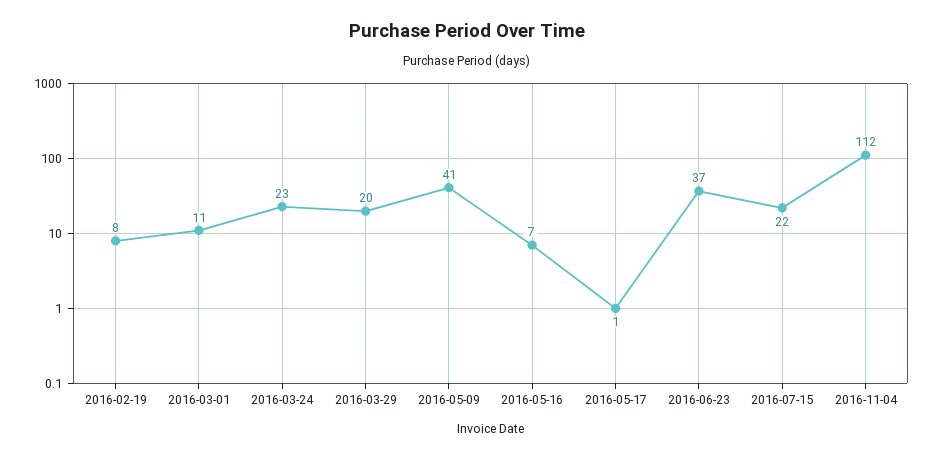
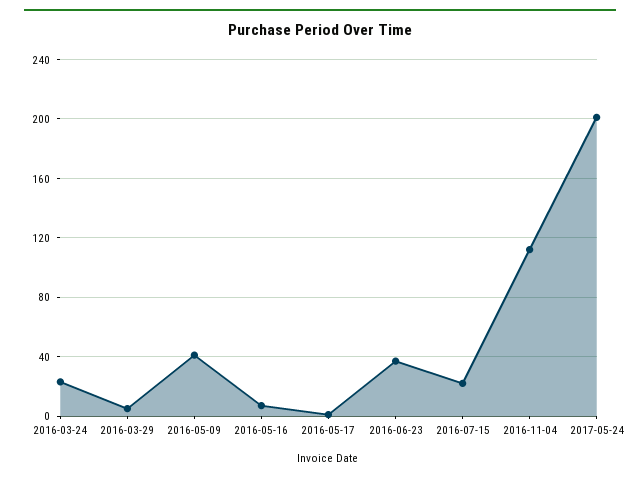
2016-02-19: 8 -> none
2016-03-01: 11 -> none
2016-03-29: 20 -> 5
2017-05-24: none -> 200

